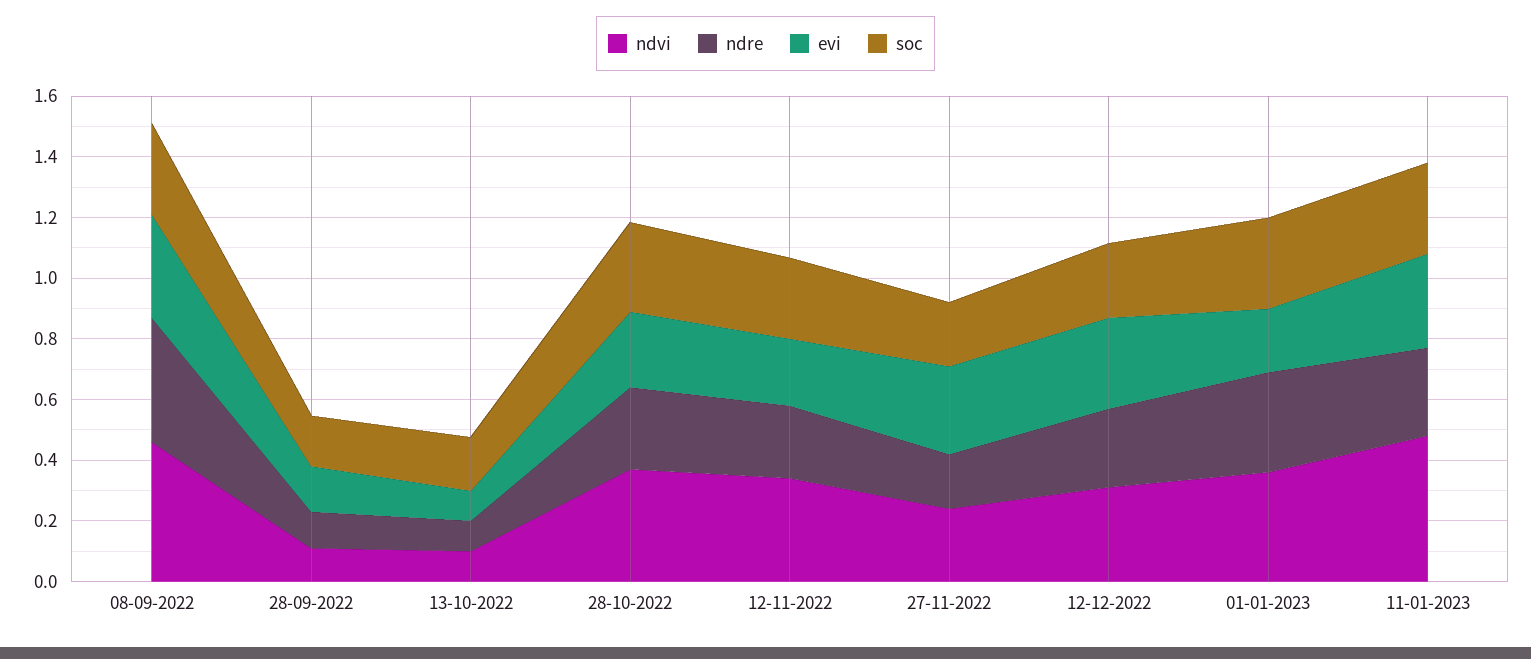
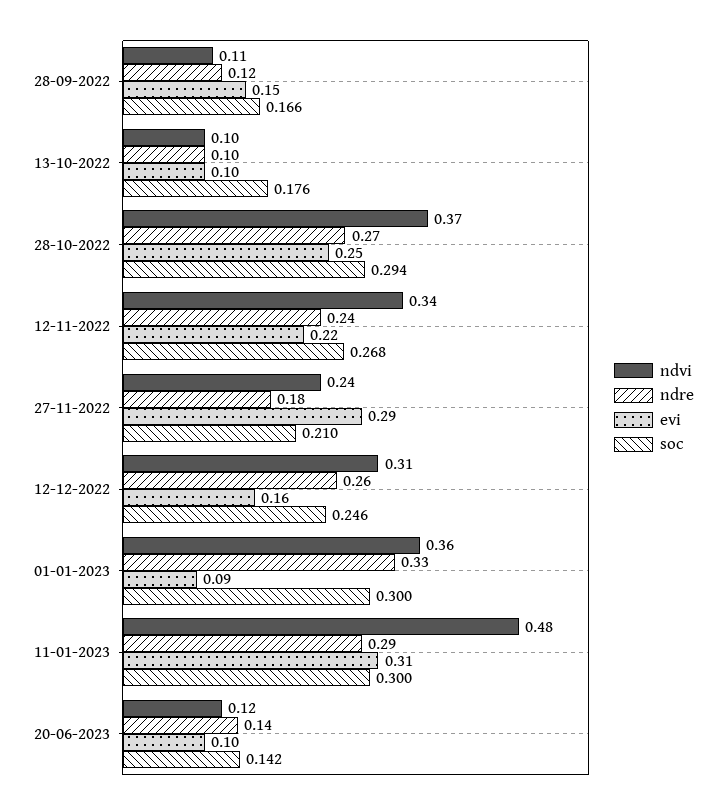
ndvi, 08-09-2022: 0.45 -> none
ndre, 08-09-2022: 0.4 -> none
evi, 08-09-2022: 0.35 -> none
soc, 08-09-2022: 0.3 -> none
evi, 12-12-2022: 0.3 -> 0.16
evi, 01-01-2023: 0.2 -> 0.09
ndvi, 20-06-2023: none -> 0.12
ndre, 20-06-2023: none -> 0.14
evi, 20-06-2023: none -> 0.1
soc, 20-06-2023: none -> 0.142

